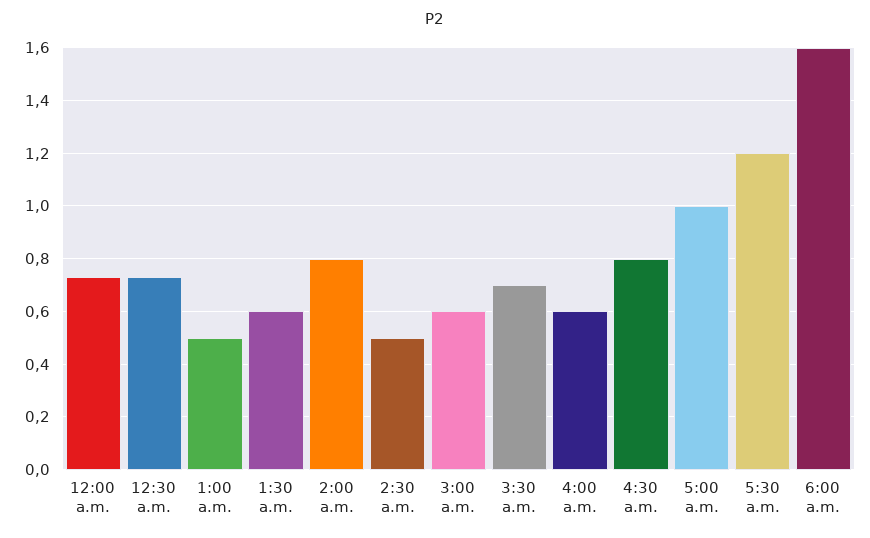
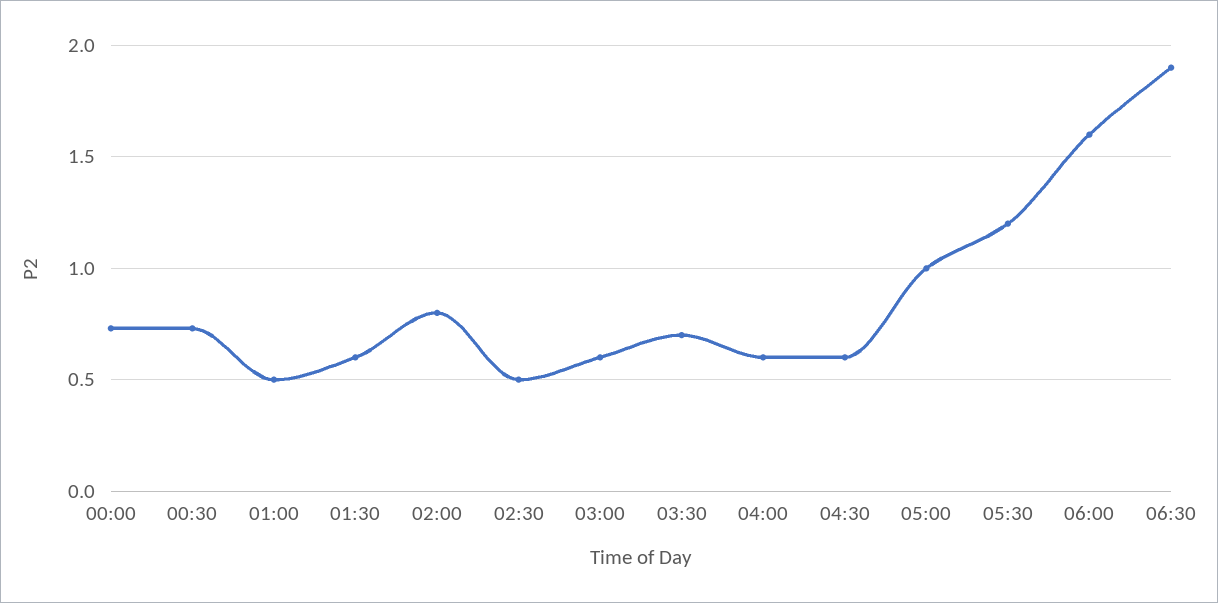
4:30 a.m.: 0.8 -> 0.6
06:30: none -> 1.9

